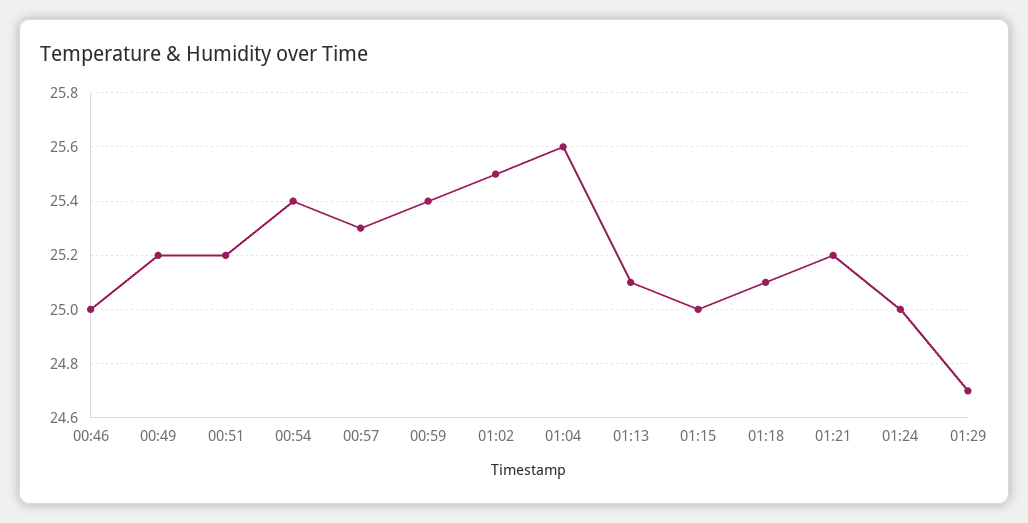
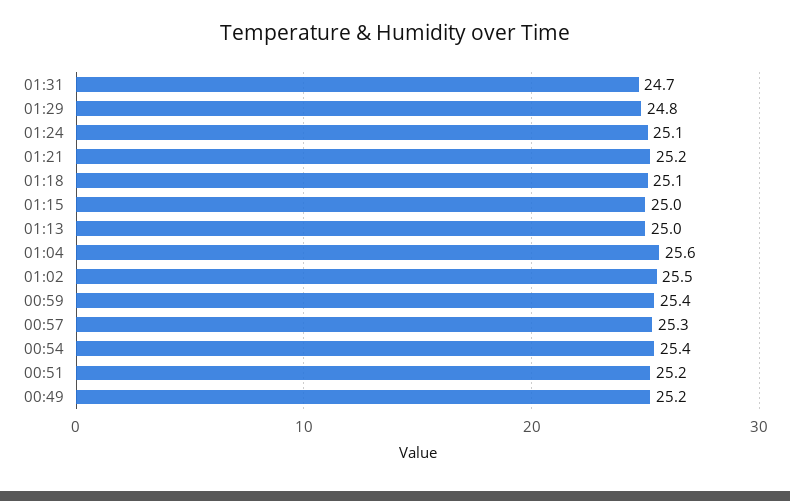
00:46: 25 -> none
01:13: 25.1 -> 25
01:24: 25 -> 25.1
01:29: 24.7 -> 24.8
01:31: none -> 24.7

